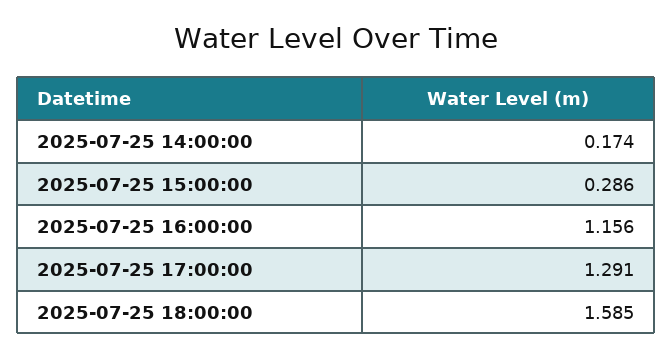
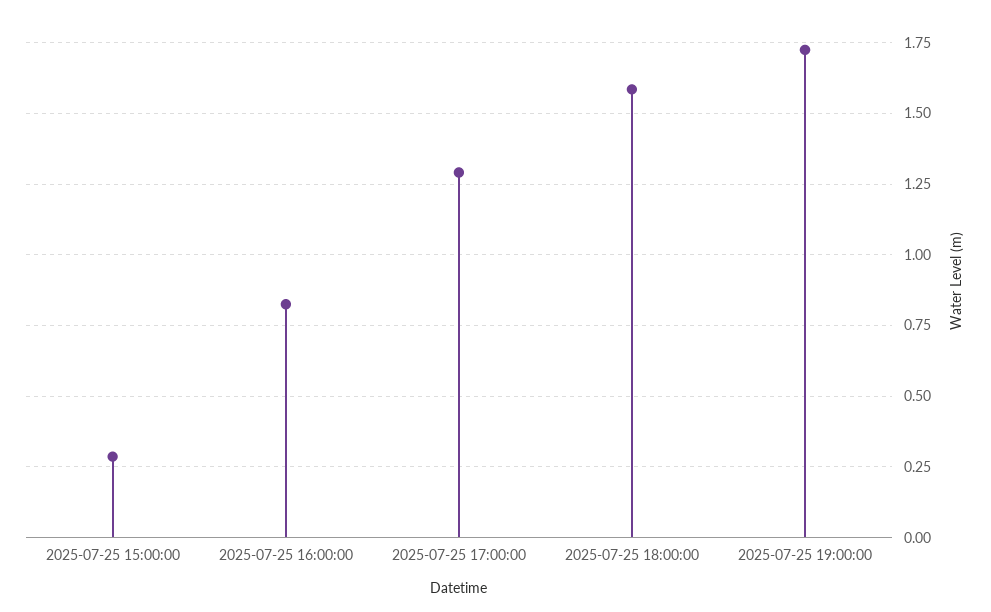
2025-07-25 14:00:00: 0.174 -> none
2025-07-25 16:00:00: 1.156 -> 0.825
2025-07-25 19:00:00: none -> 1.725

